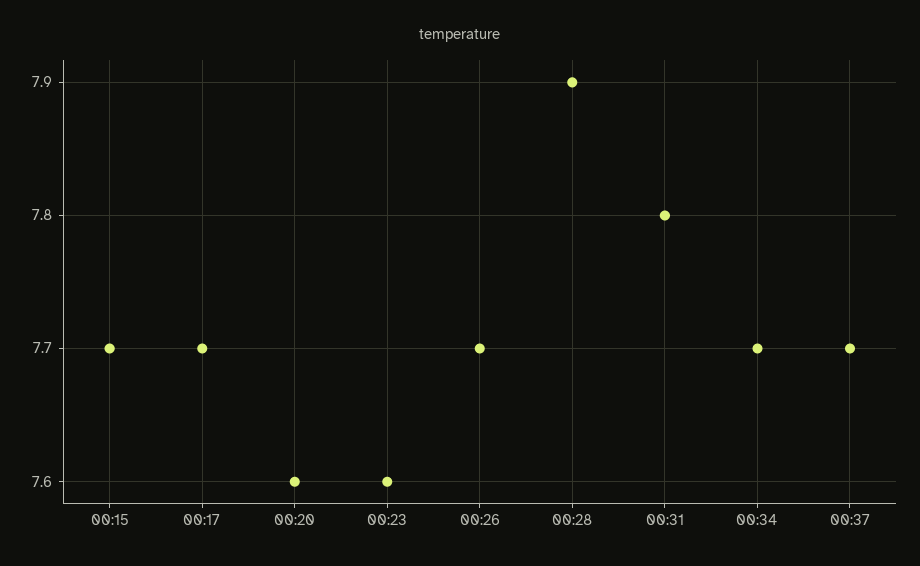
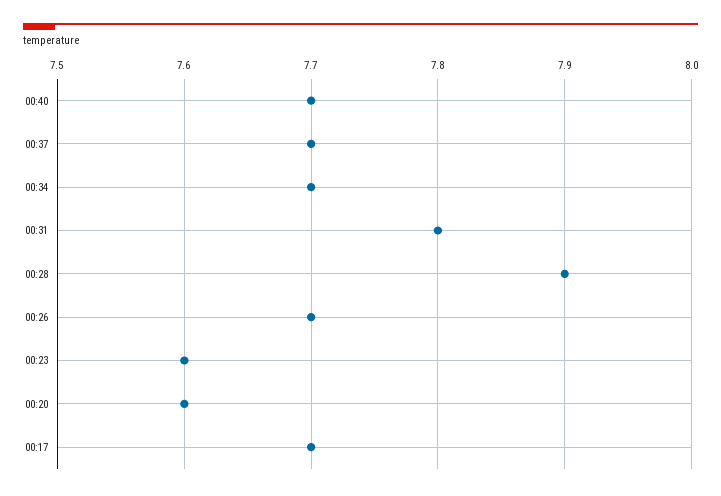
00:15: 7.7 -> none
00:40: none -> 7.7

